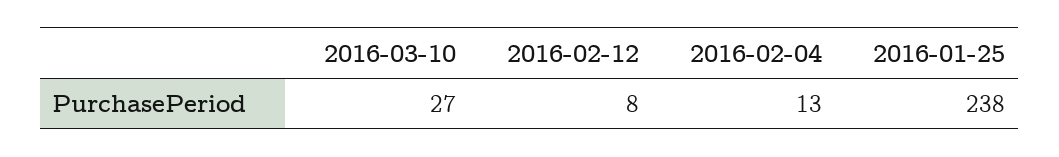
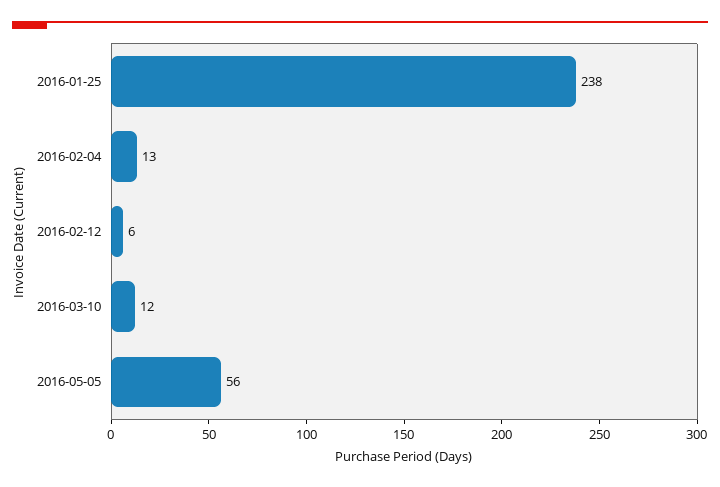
2016-03-10: 27 -> 12
2016-02-12: 8 -> 6
2016-05-05: none -> 56

